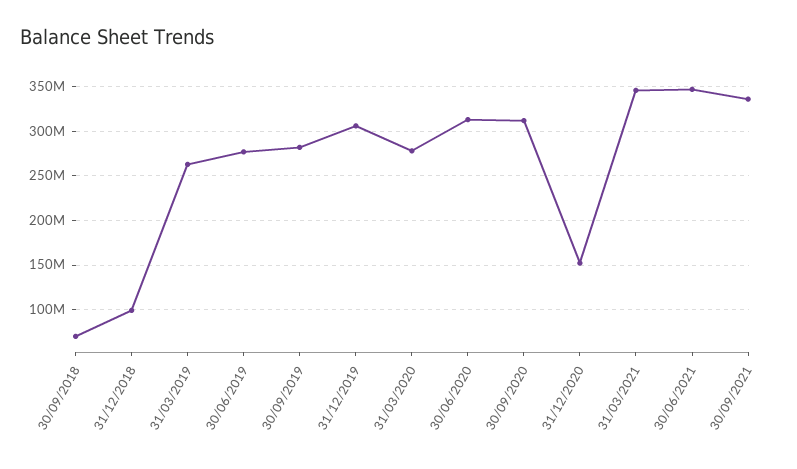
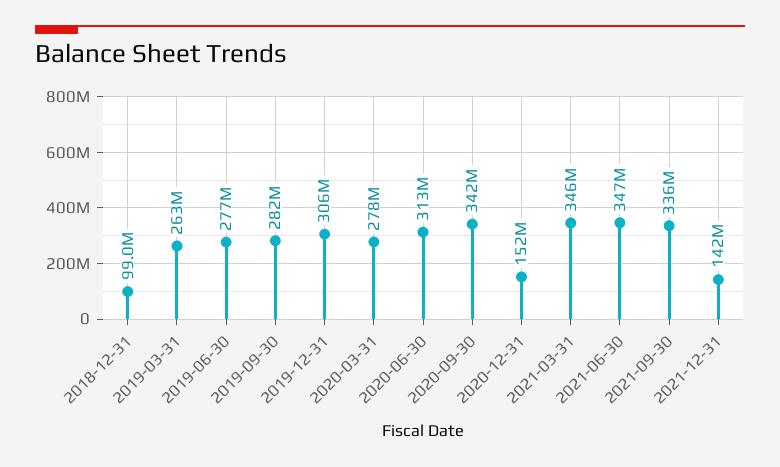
30/09/2018: 70000000 -> none
30/09/2020: 310000000 -> 342000000
2021-12-31: none -> 142000000

